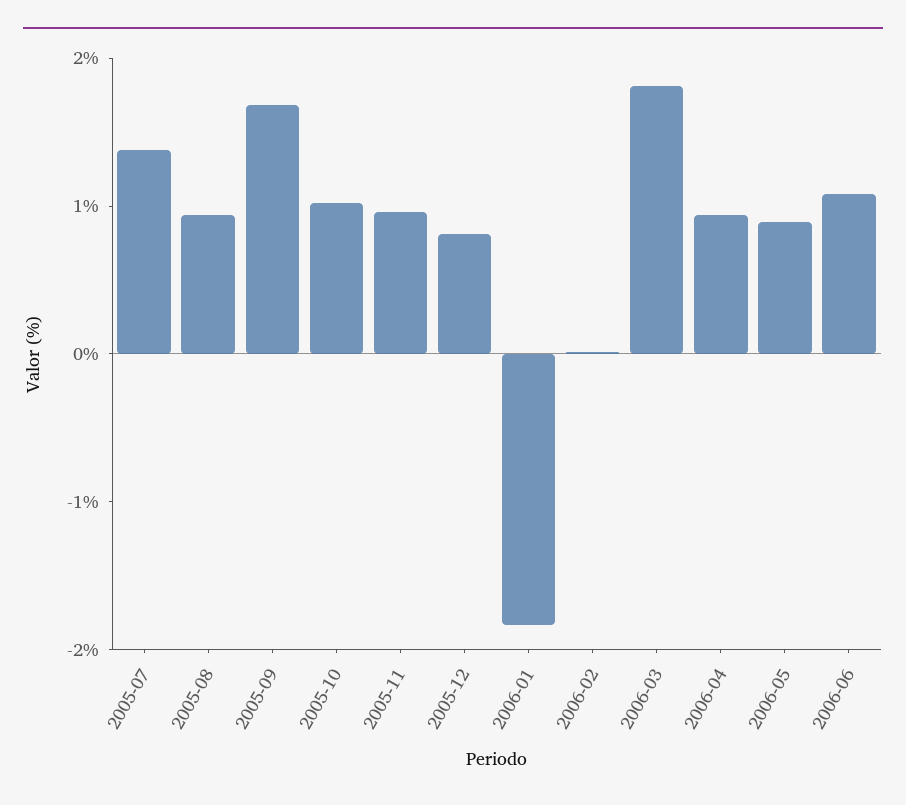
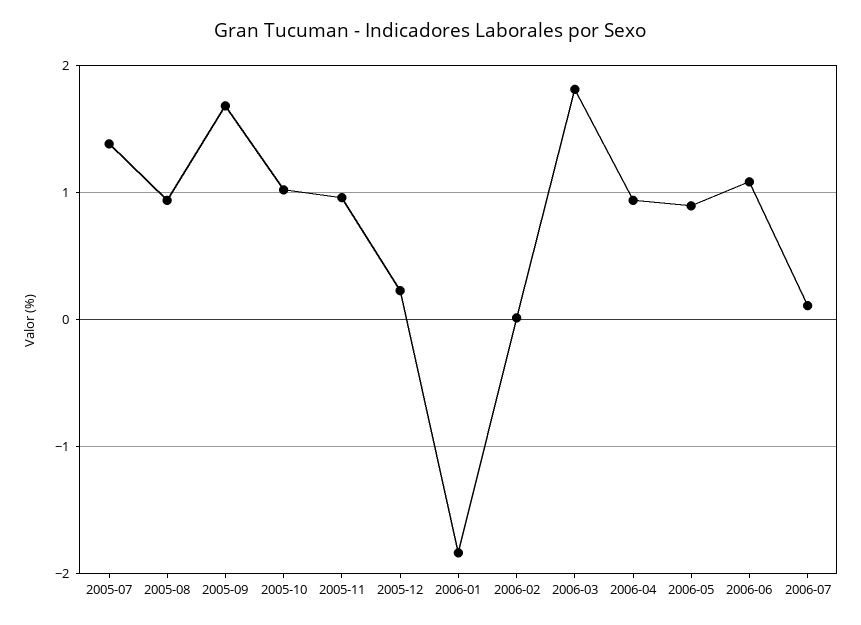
2005-12: 0.8 -> 0.2
2006-07: none -> 0.1

